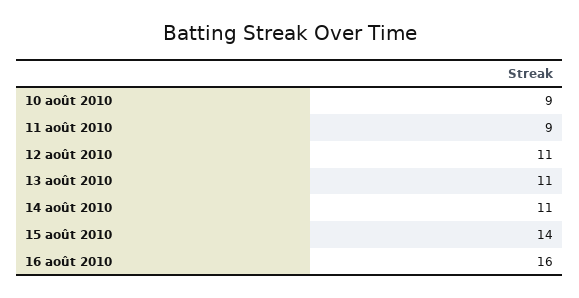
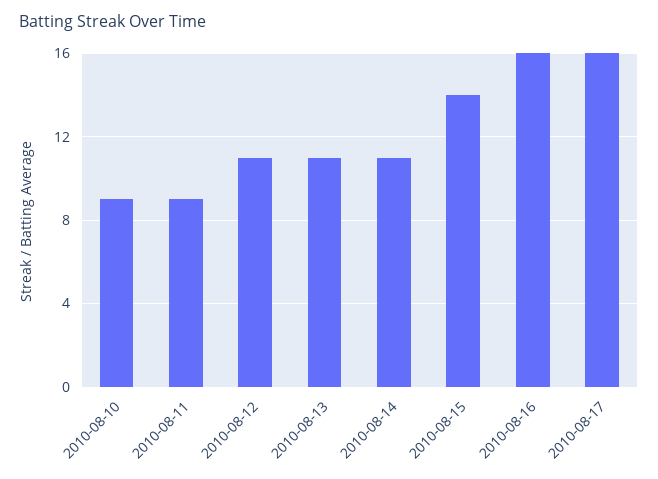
2010-08-17: none -> 16

